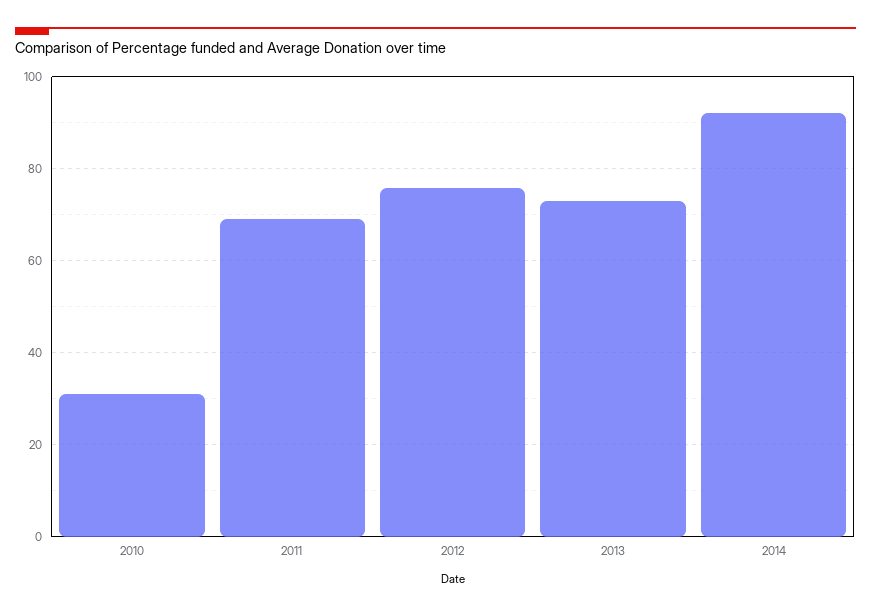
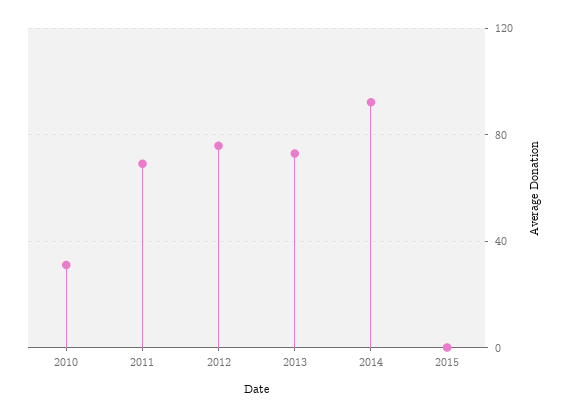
2015: none -> 0

